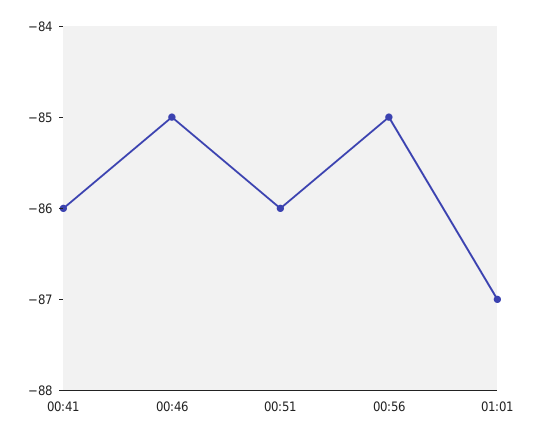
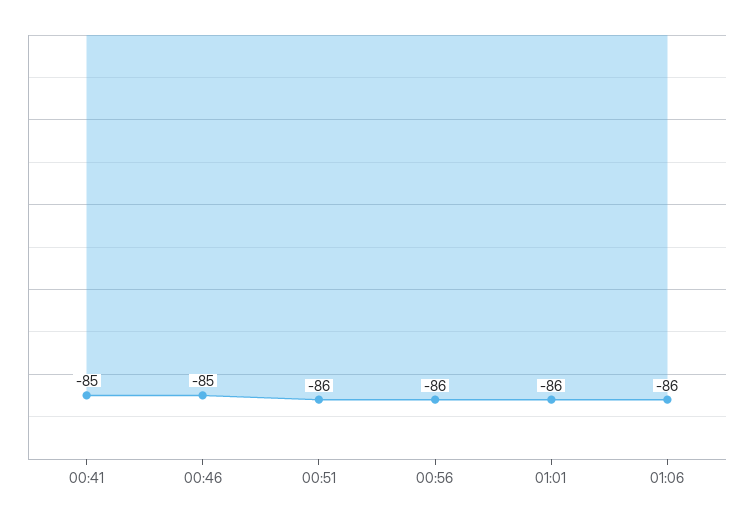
00:41: -86 -> -85
00:56: -85 -> -86
01:01: -87 -> -86
01:06: none -> -86

